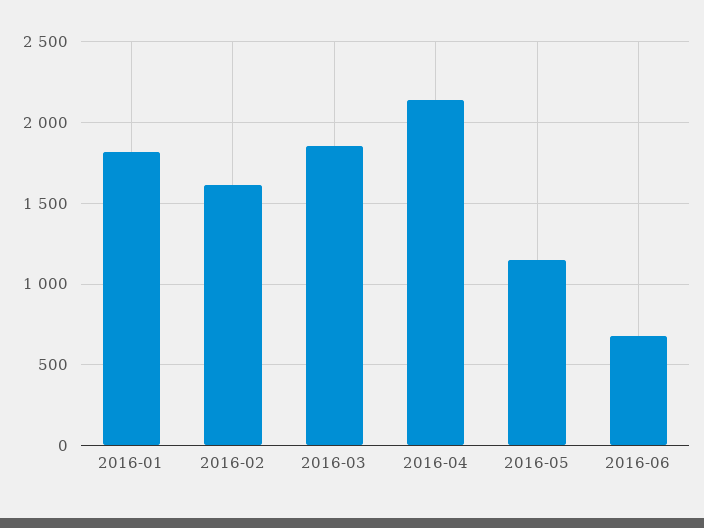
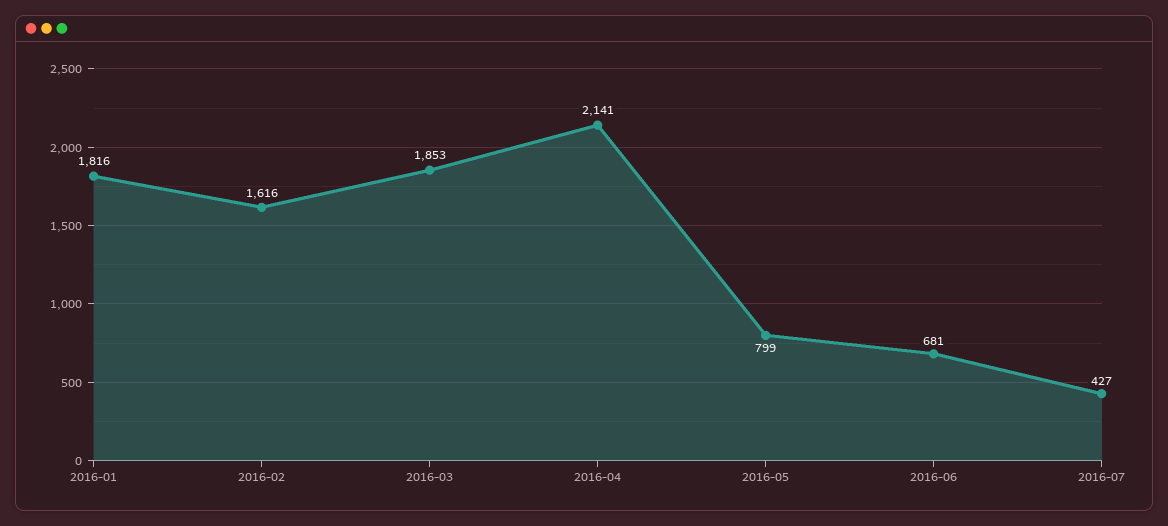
2016-05: 1150 -> 799
2016-07: none -> 427

